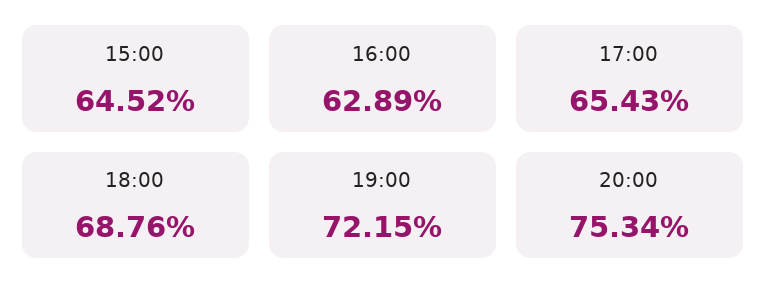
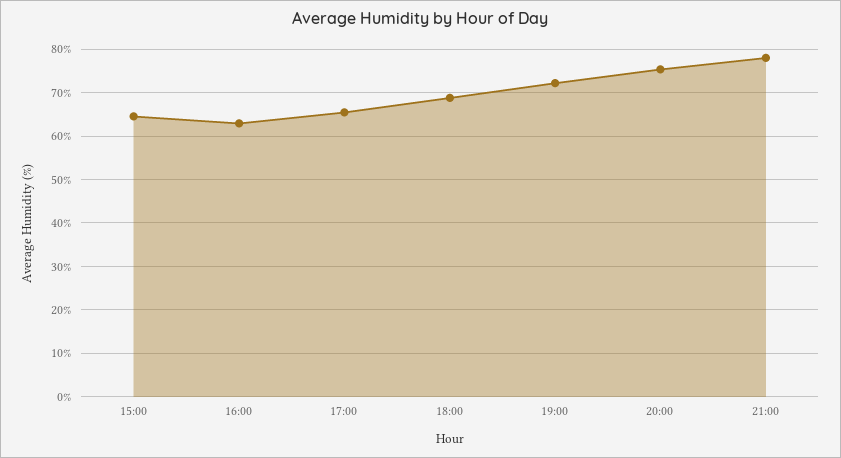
21:00: none -> 78

